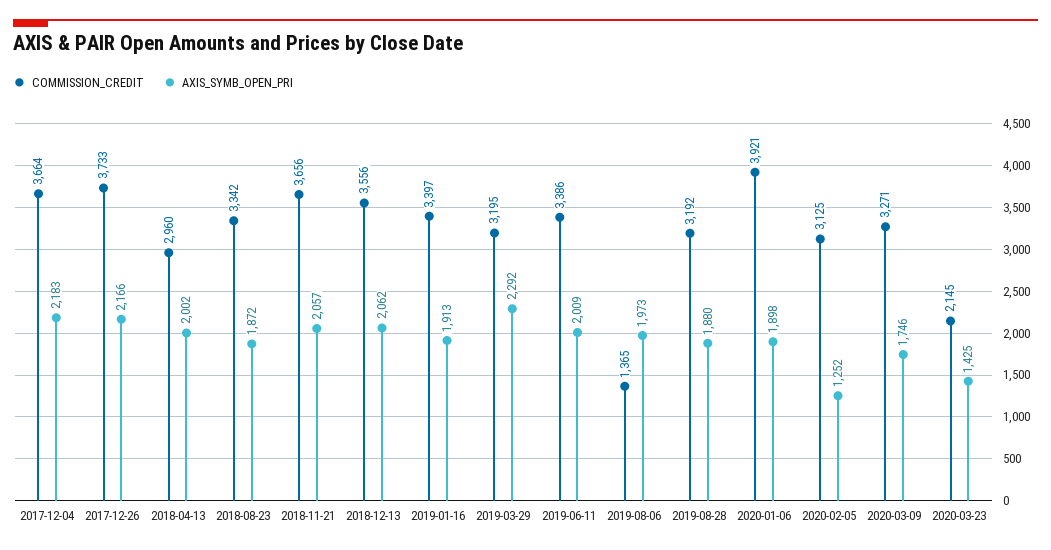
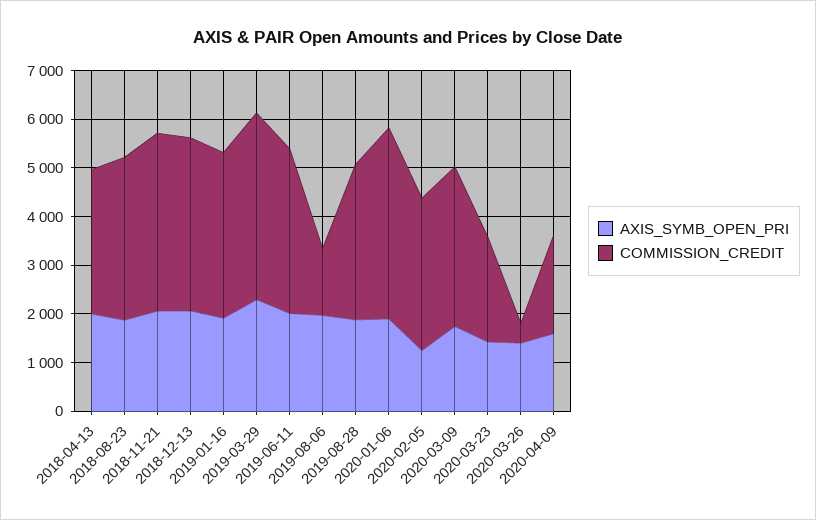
COMMISSION_CREDIT, 2017-12-04: 3664 -> none
AXIS_SYMB_OPEN_PRI, 2017-12-04: 2183 -> none
COMMISSION_CREDIT, 2017-12-26: 3733 -> none
AXIS_SYMB_OPEN_PRI, 2017-12-26: 2166 -> none
COMMISSION_CREDIT, 2019-03-29: 3195 -> 3800
AXIS_SYMB_OPEN_PRI, 2020-03-26: none -> 1400
COMMISSION_CREDIT, 2020-03-26: none -> 400
AXIS_SYMB_OPEN_PRI, 2020-04-09: none -> 1600
COMMISSION_CREDIT, 2020-04-09: none -> 2000

